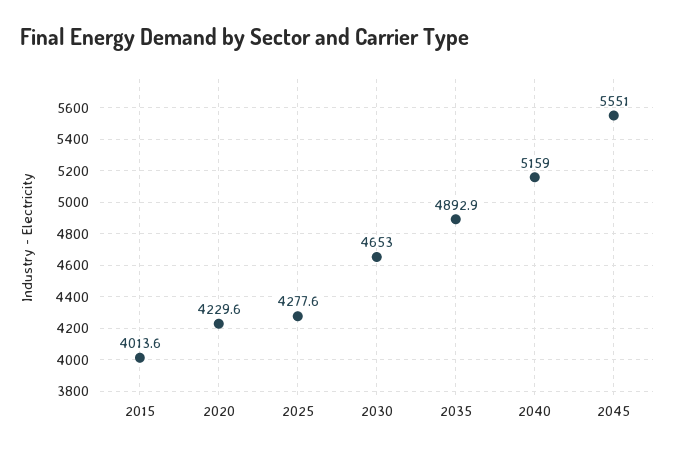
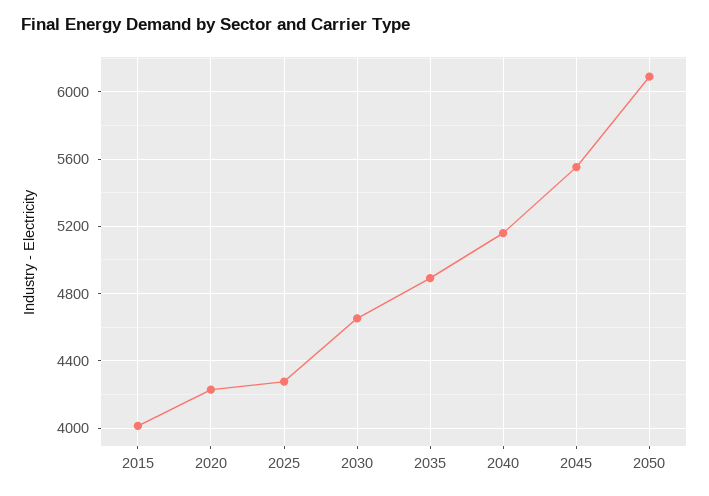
2050: none -> 6100

